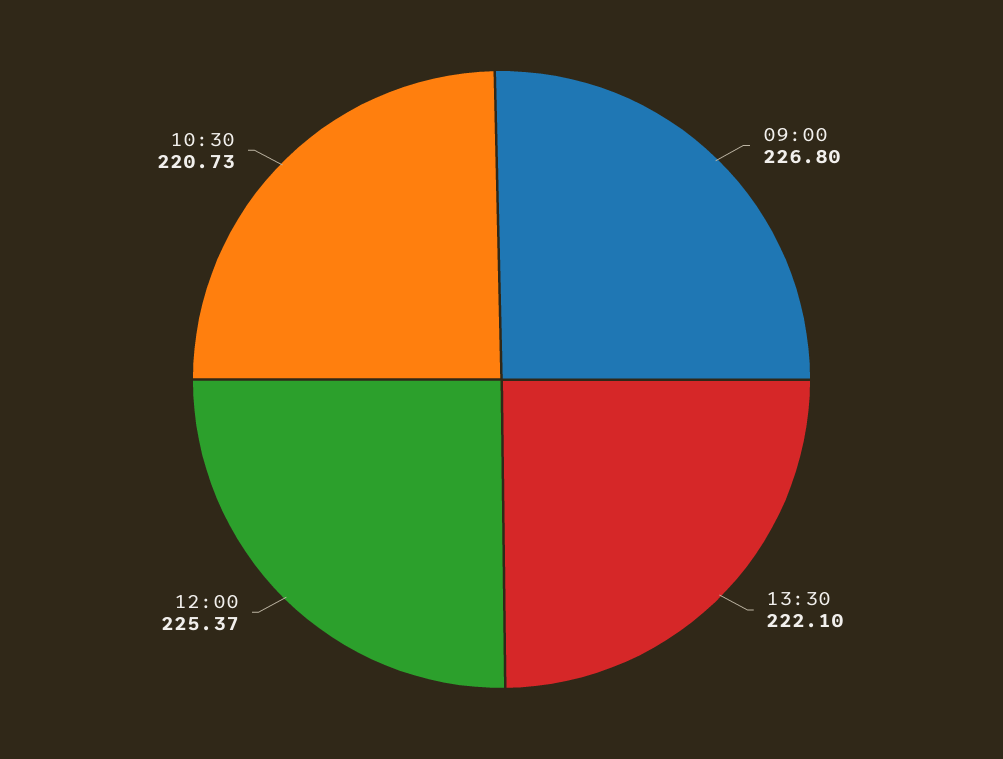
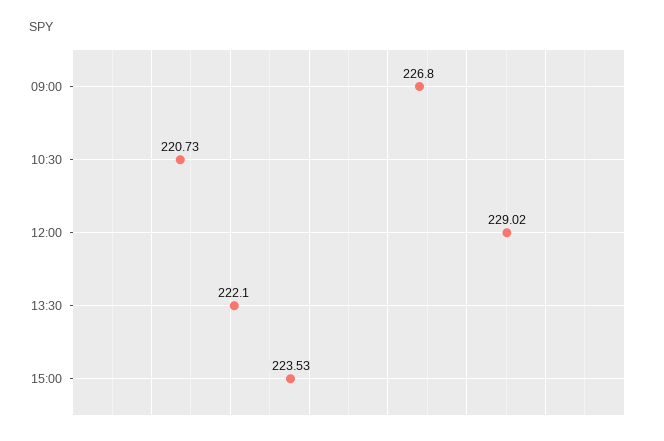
12:00: 225.37 -> 229.02
15:00: none -> 223.53

